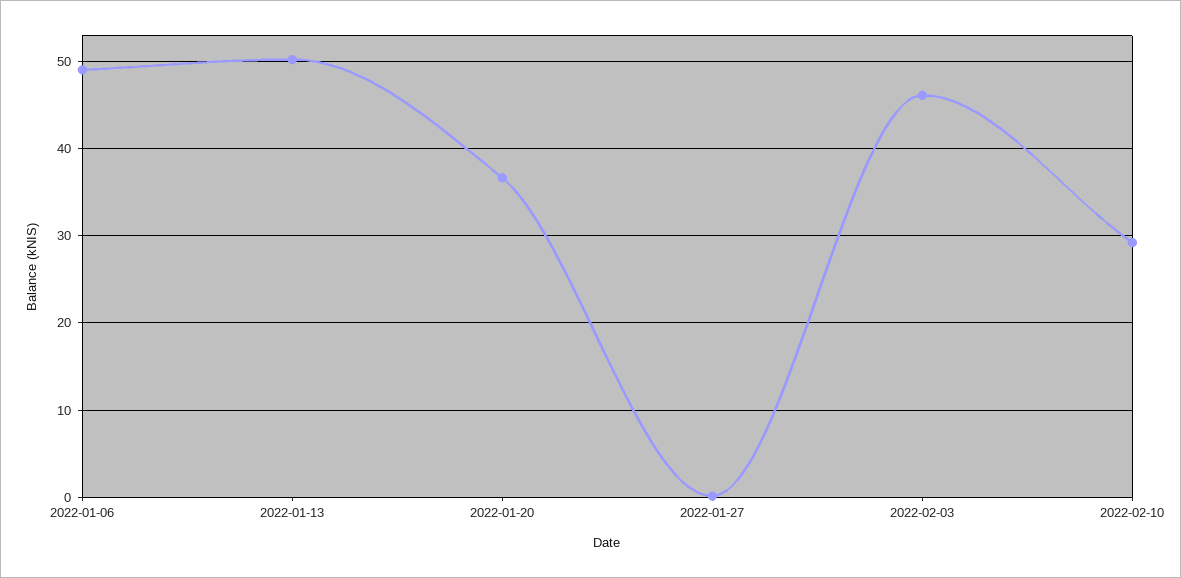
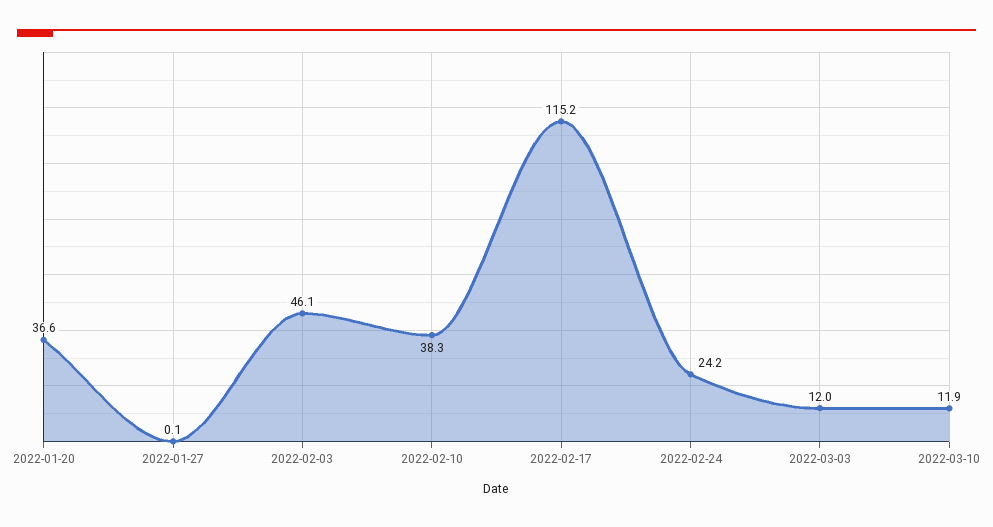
2022-01-06: 49 -> none
2022-01-13: 50 -> none
2022-02-10: 29 -> 38.3
2022-02-17: none -> 115.2
2022-02-24: none -> 24.2
2022-03-03: none -> 12
2022-03-10: none -> 11.9

